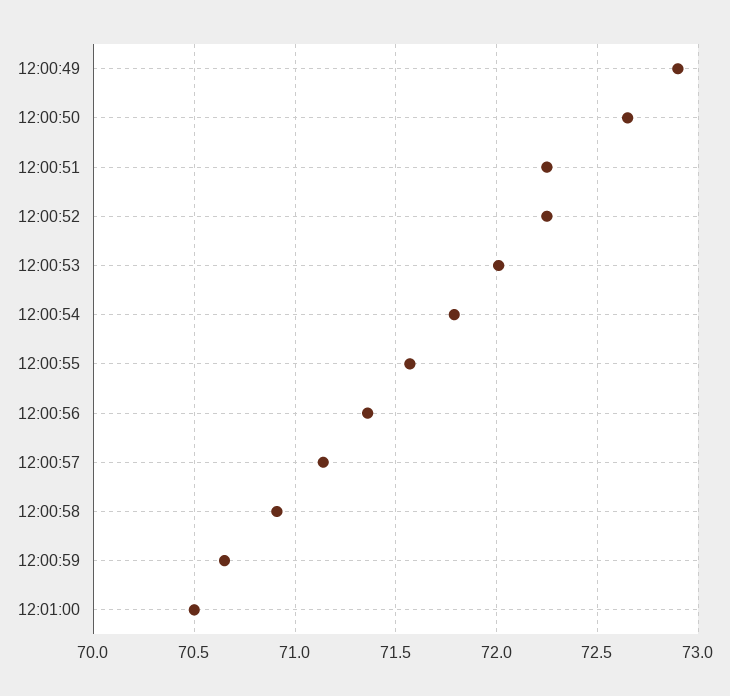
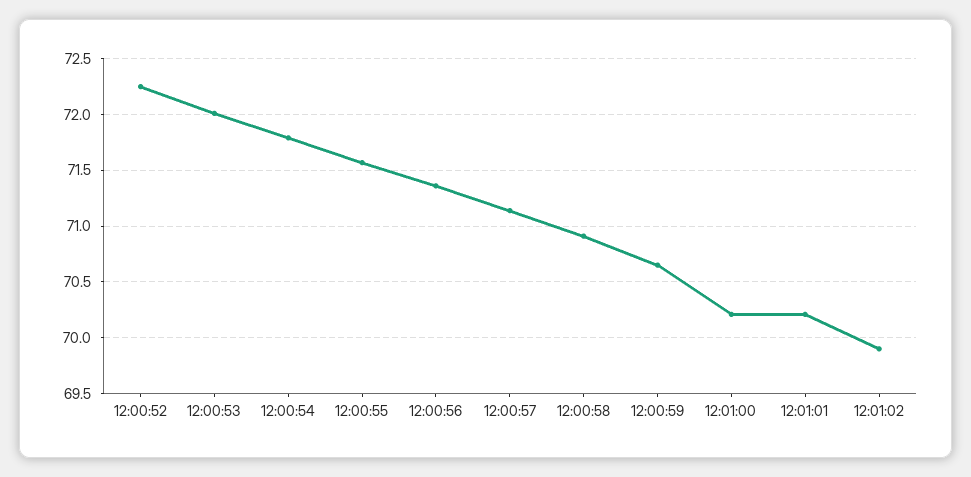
12:00:49: 72.9 -> none
12:00:50: 72.65 -> none
12:00:51: 72.25 -> none
12:01:00: 70.5 -> 70.2
12:01:01: none -> 70.2
12:01:02: none -> 69.9

